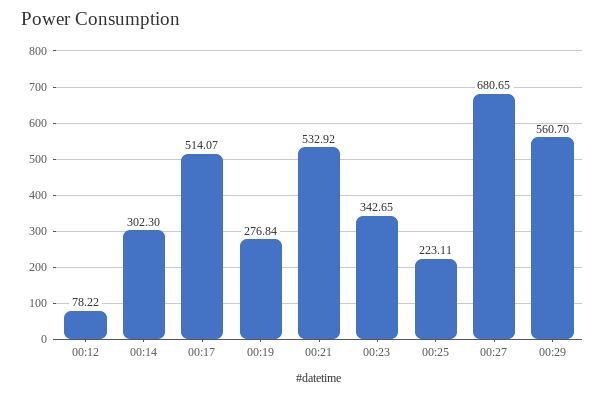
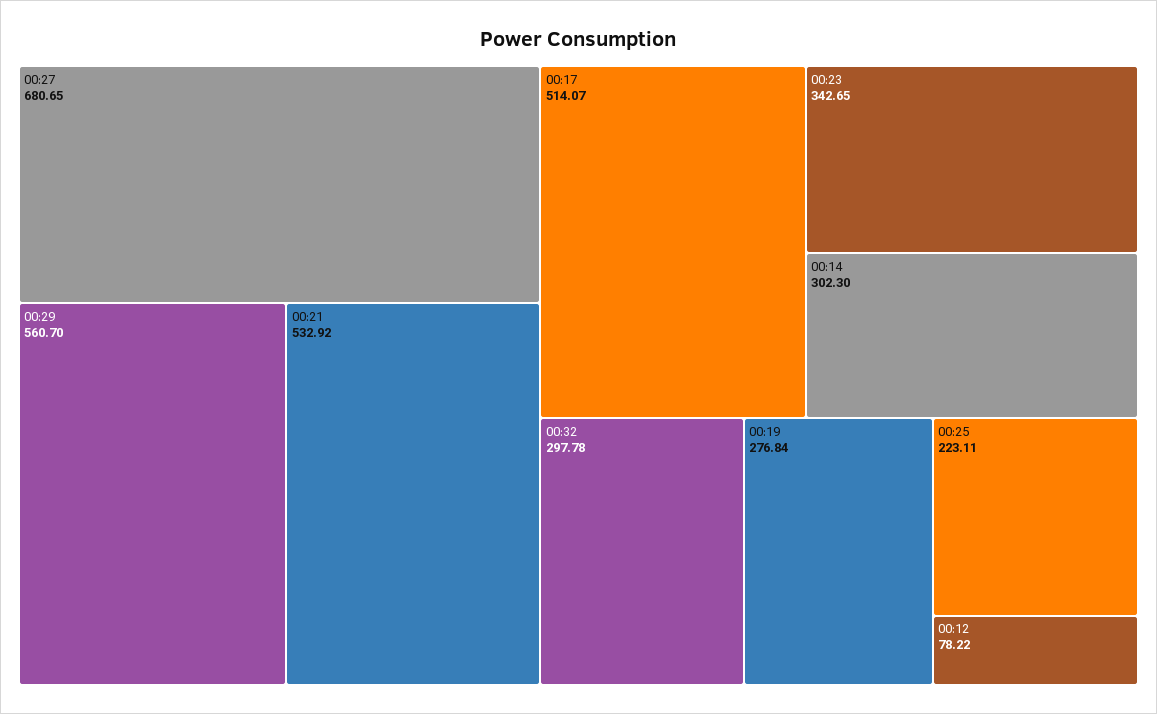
00:32: none -> 297.78

